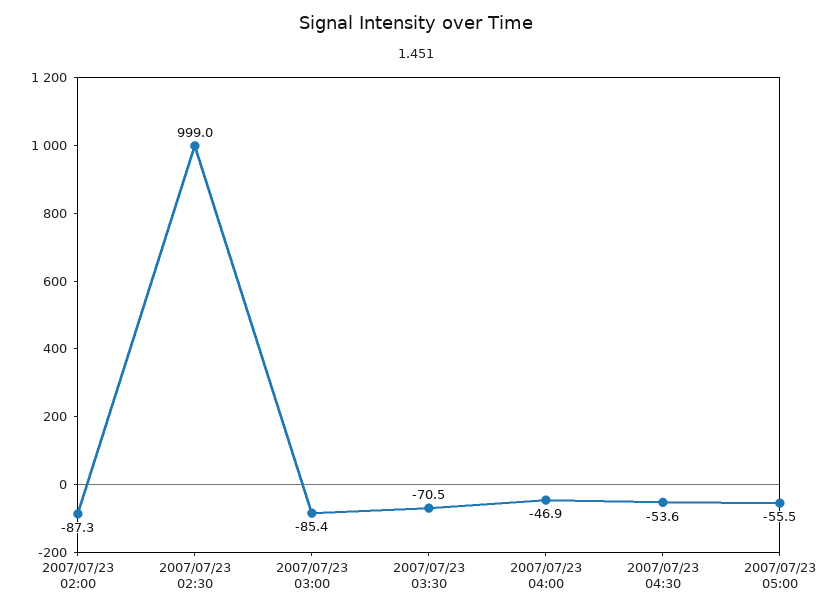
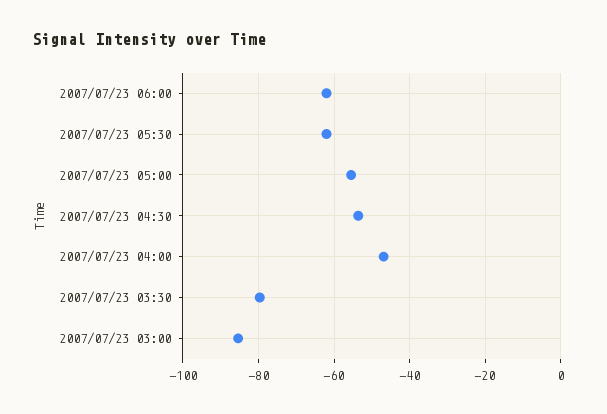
2007/07/23 02:00: -87.3 -> none
2007/07/23 02:30: 999 -> none
2007/07/23 03:30: -70.5 -> -80
2007/07/23 06:00: none -> -62
2007/07/23 05:30: none -> -62

